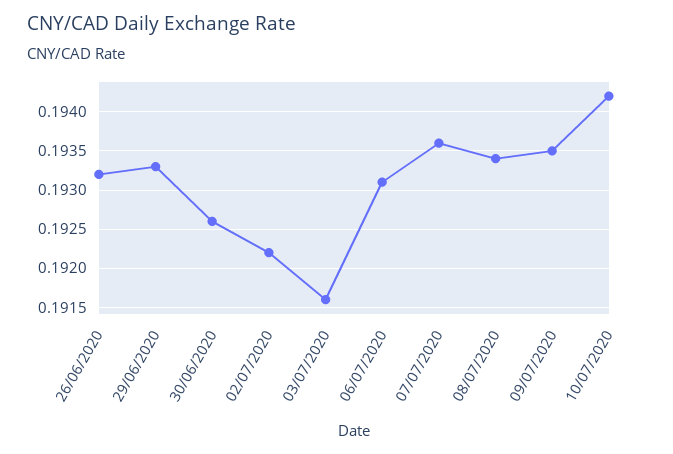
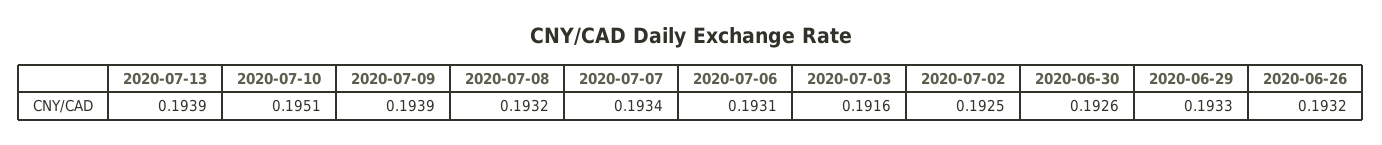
02/07/2020: 0.1922 -> 0.1925
07/07/2020: 0.1936 -> 0.1934
08/07/2020: 0.1934 -> 0.1932
09/07/2020: 0.1935 -> 0.1939
10/07/2020: 0.1942 -> 0.1951
2020-07-13: none -> 0.1939

